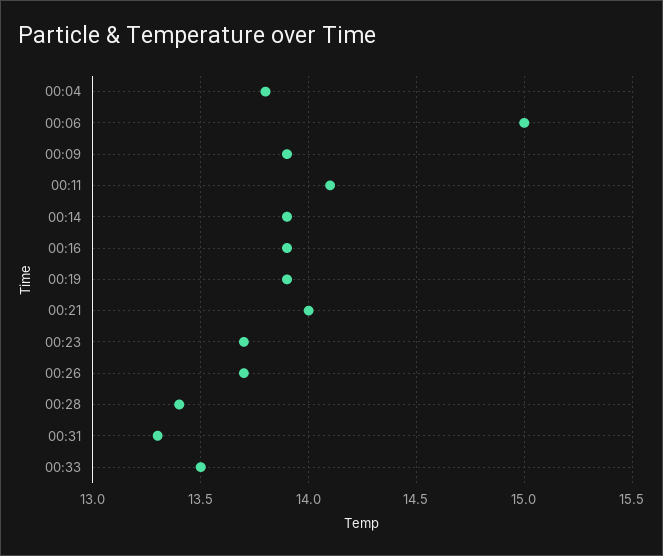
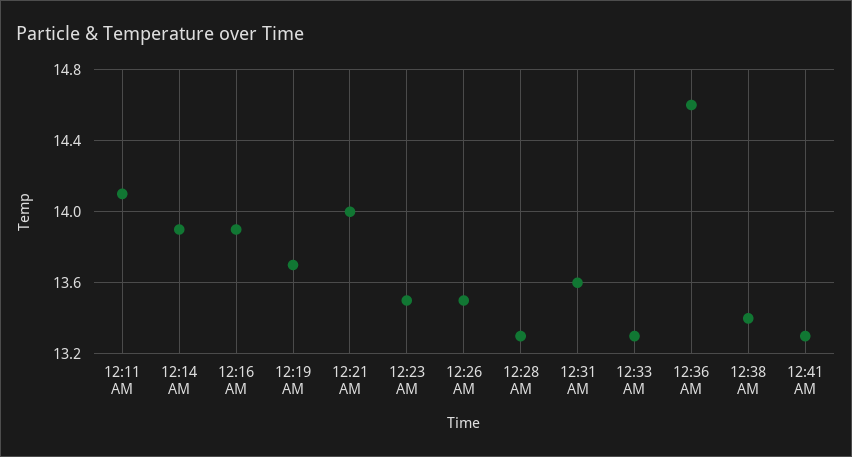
00:04: 13.8 -> none
00:06: 15 -> none
00:09: 13.9 -> none
00:19: 13.9 -> 13.7
00:23: 13.7 -> 13.5
00:26: 13.7 -> 13.5
00:28: 13.4 -> 13.3
00:31: 13.3 -> 13.6
00:33: 13.5 -> 13.3
12:36 AM: none -> 14.6
12:38 AM: none -> 13.4
12:41 AM: none -> 13.3

